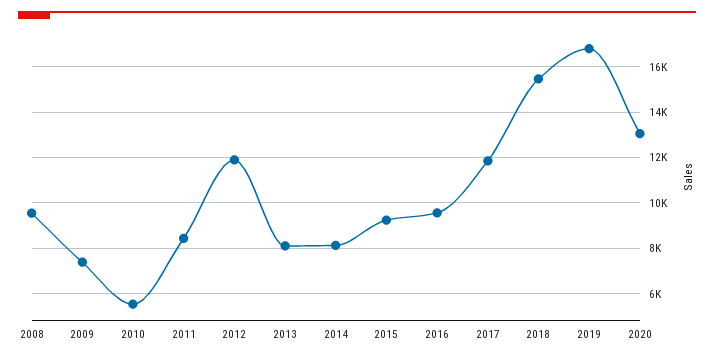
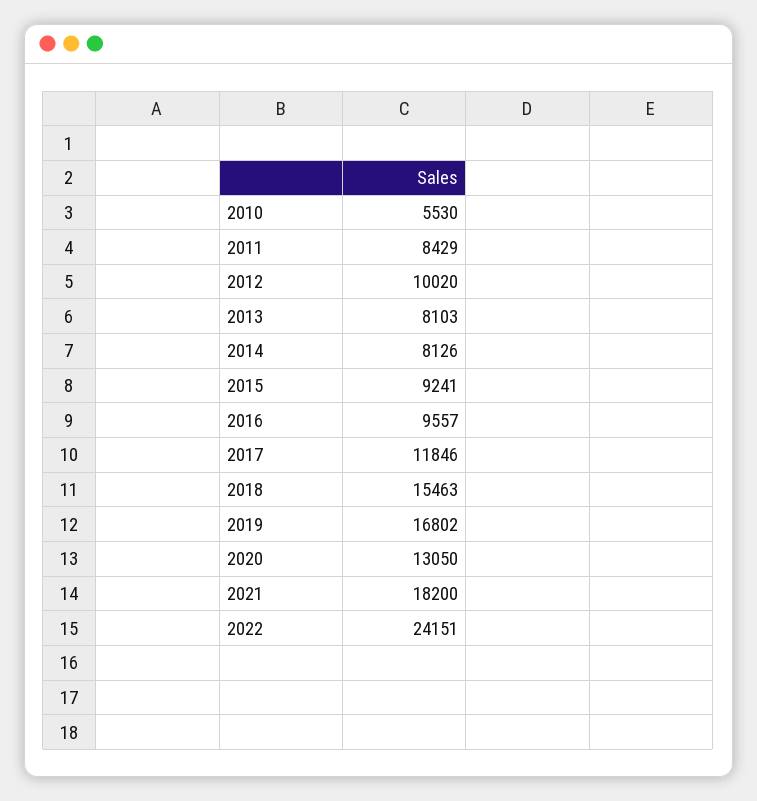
2008: 9500 -> none
2009: 7500 -> none
2012: 12000 -> 10020
2021: none -> 18200
2022: none -> 24151

